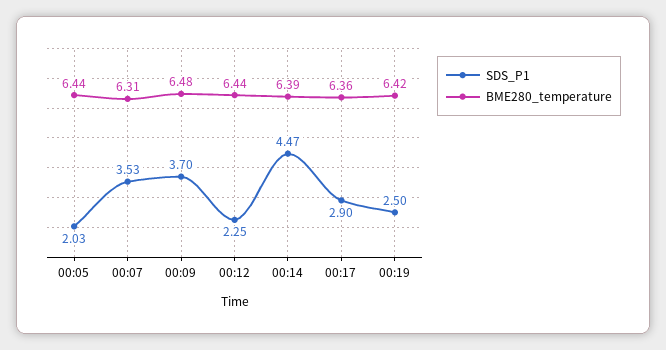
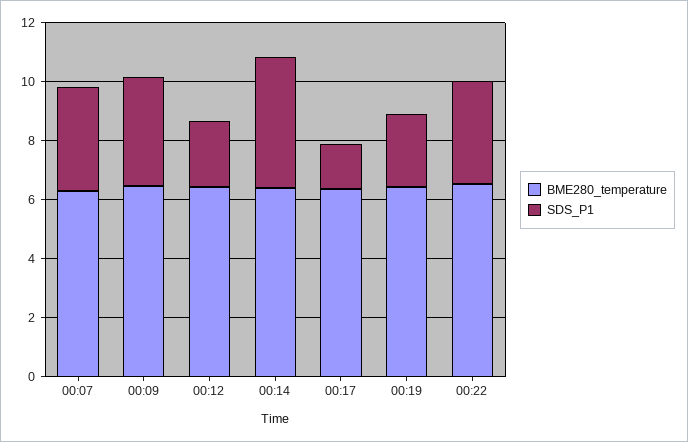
SDS_P1, 00:05: 2.03 -> none
BME280_temperature, 00:05: 6.44 -> none
SDS_P1, 00:17: 2.9 -> 1.5
BME280_temperature, 00:22: none -> 6.5
SDS_P1, 00:22: none -> 3.5

